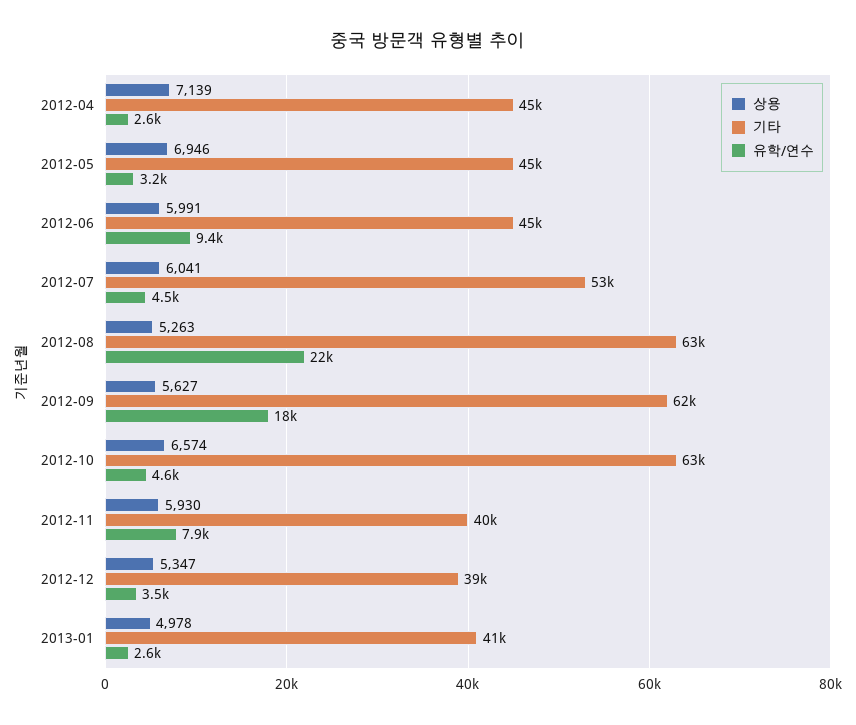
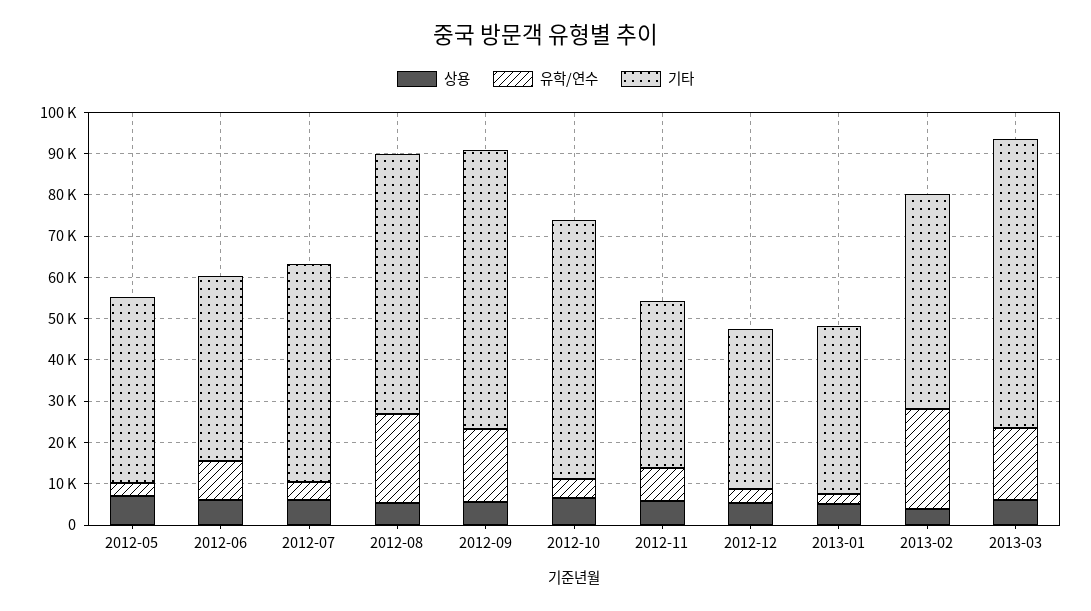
상용, 2012-04: 7139 -> none
기타, 2012-04: 45000 -> none
유학/연수, 2012-04: 2600 -> none
기타, 2012-09: 62000 -> 68000
상용, 2013-02: none -> 4000
유학/연수, 2013-02: none -> 24000
기타, 2013-02: none -> 52000
상용, 2013-03: none -> 6000
유학/연수, 2013-03: none -> 18000
기타, 2013-03: none -> 70000

